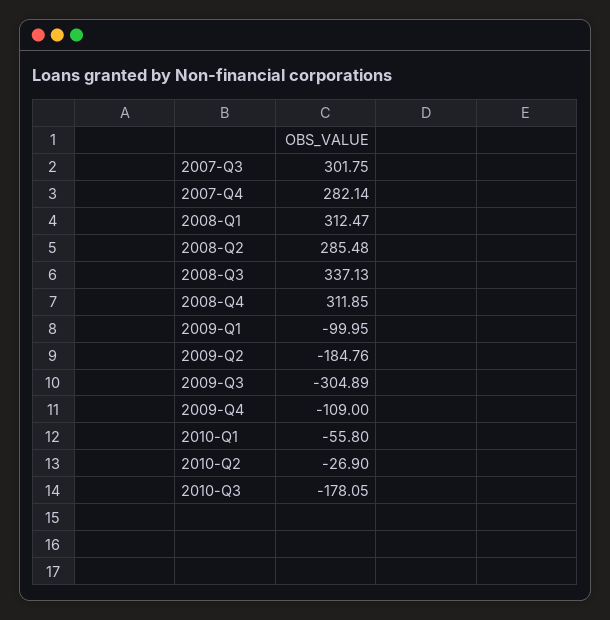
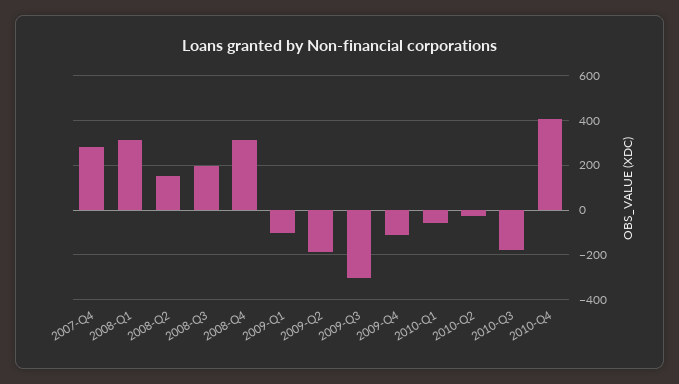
2007-Q3: 301.75 -> none
2008-Q2: 285.48 -> 150
2008-Q3: 337.13 -> 200
2010-Q4: none -> 400

